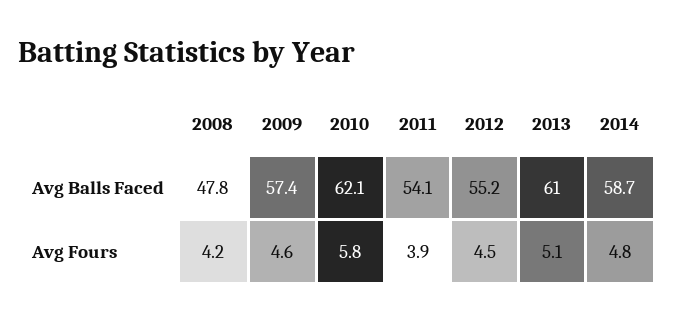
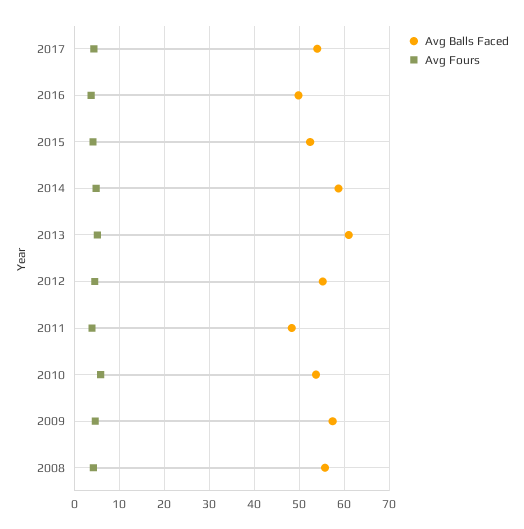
Avg Balls Faced, 2008: 47.8 -> 56
Avg Balls Faced, 2010: 62.1 -> 54
Avg Balls Faced, 2011: 54.1 -> 48
Avg Balls Faced, 2017: none -> 54
Avg Fours, 2017: none -> 4
Avg Balls Faced, 2016: none -> 50
Avg Fours, 2016: none -> 4
Avg Balls Faced, 2015: none -> 52
Avg Fours, 2015: none -> 4

